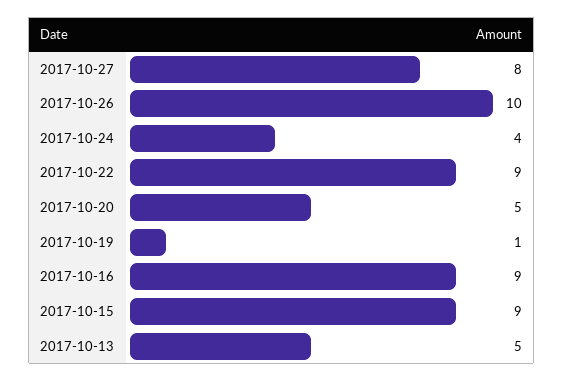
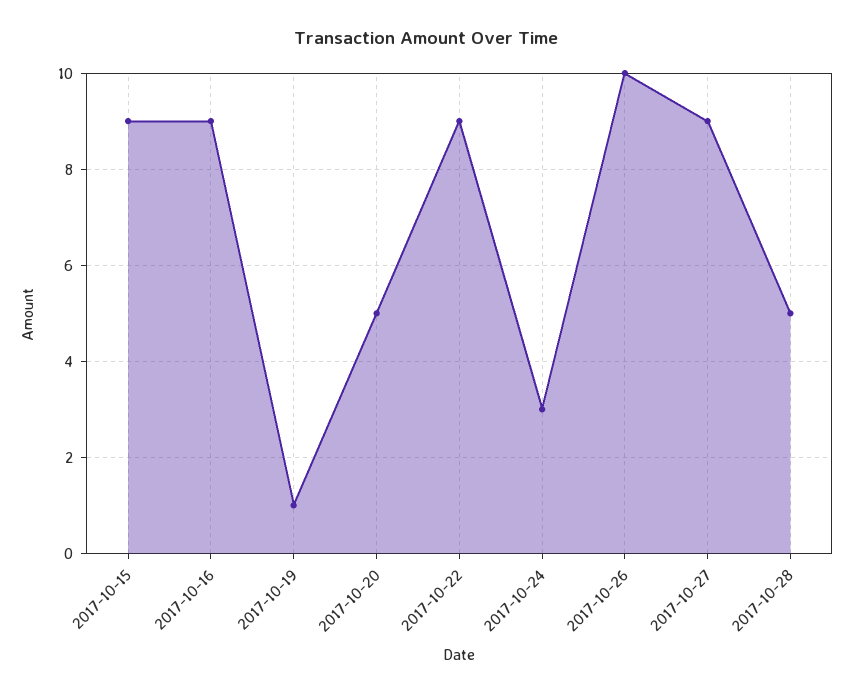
2017-10-27: 8 -> 9
2017-10-24: 4 -> 3
2017-10-13: 5 -> none
2017-10-28: none -> 5

